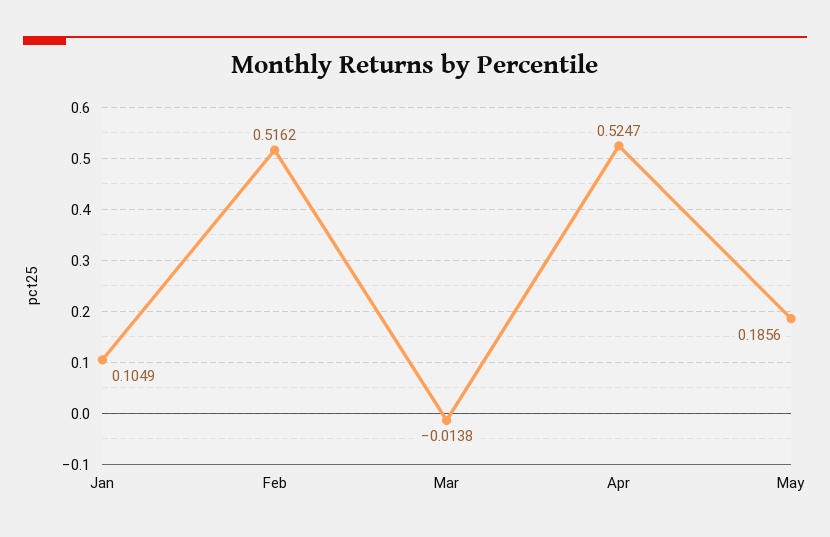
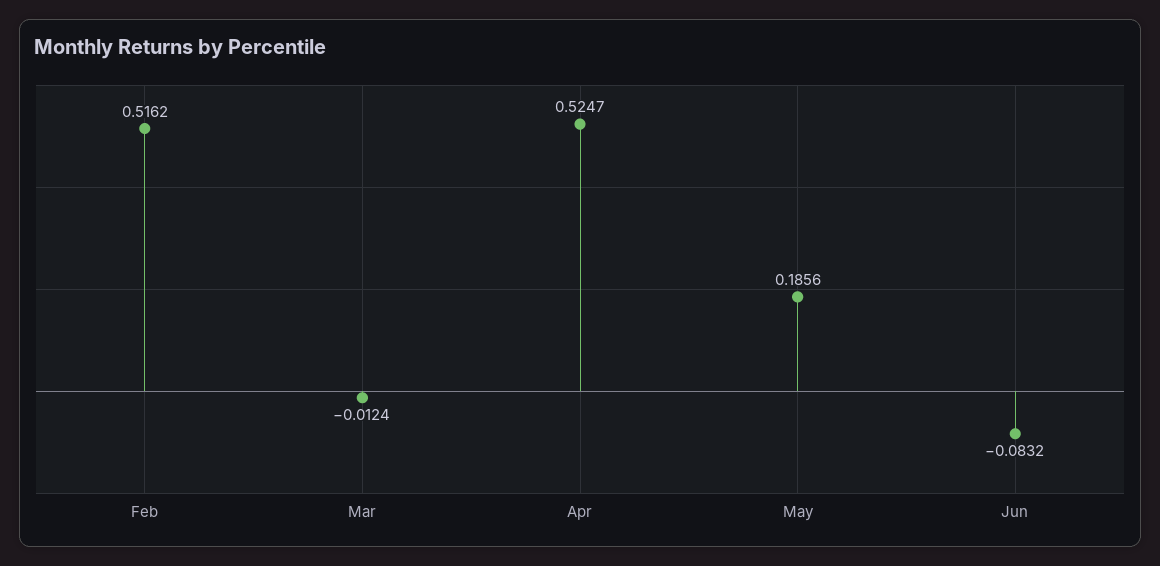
Jan: 0.1049 -> none
Mar: -0.0138 -> -0.0124
Jun: none -> -0.0832

